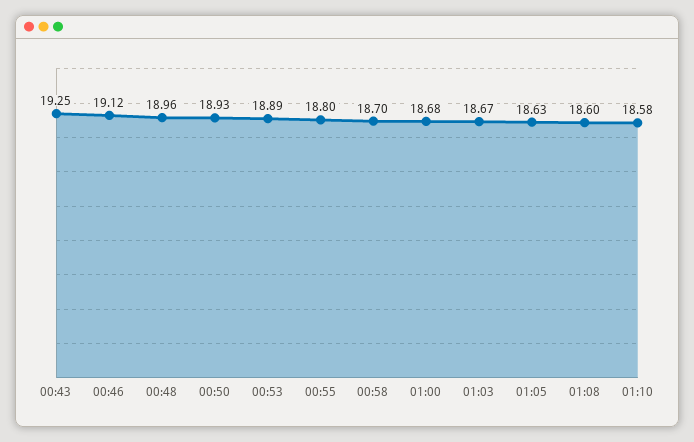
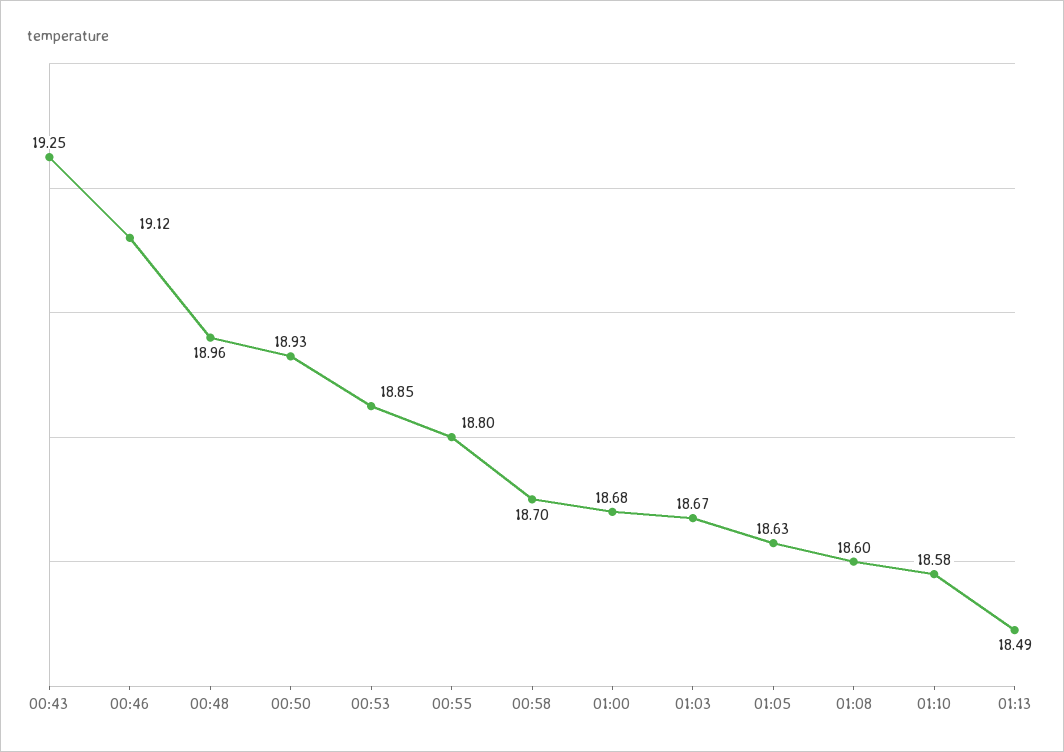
00:53: 18.89 -> 18.85
01:13: none -> 18.49

